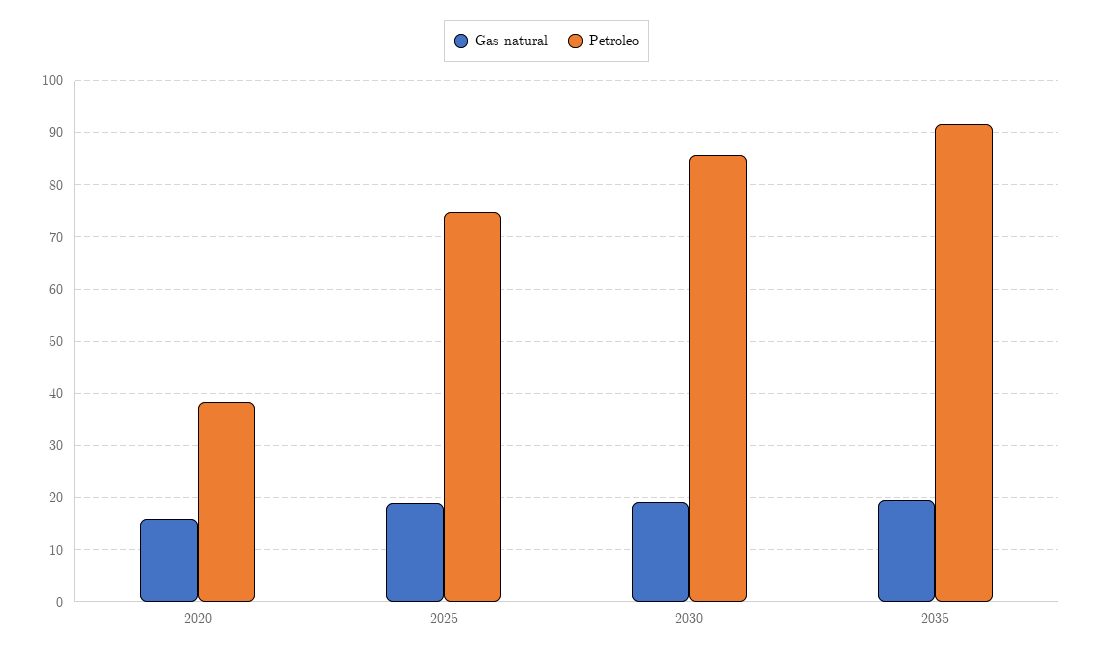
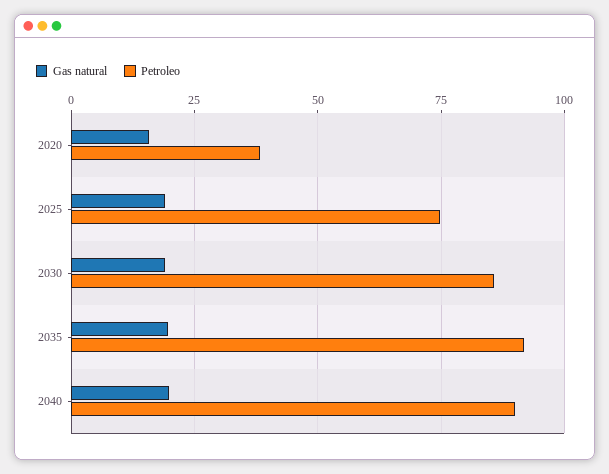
Gas natural, 2040: none -> 20
Petroleo, 2040: none -> 90

